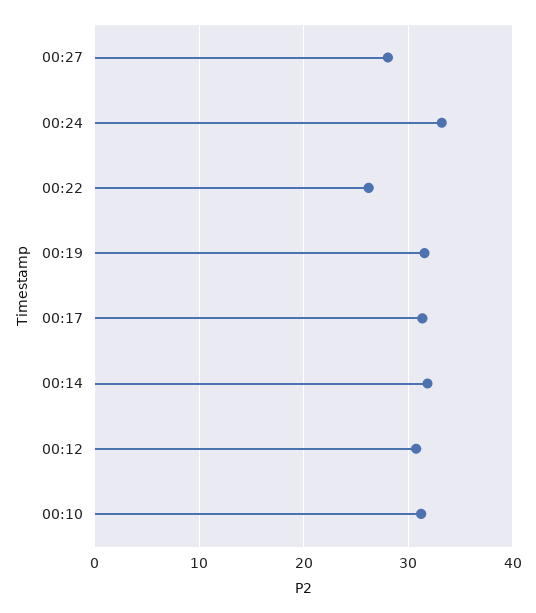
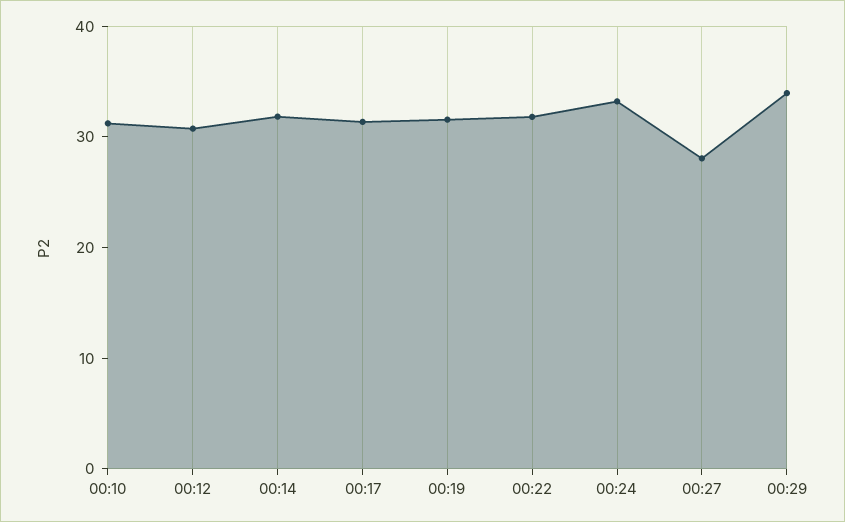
00:22: 26 -> 32
00:29: none -> 34

